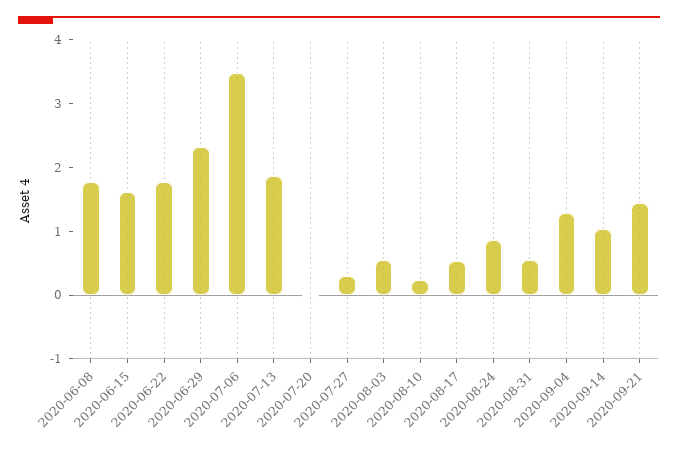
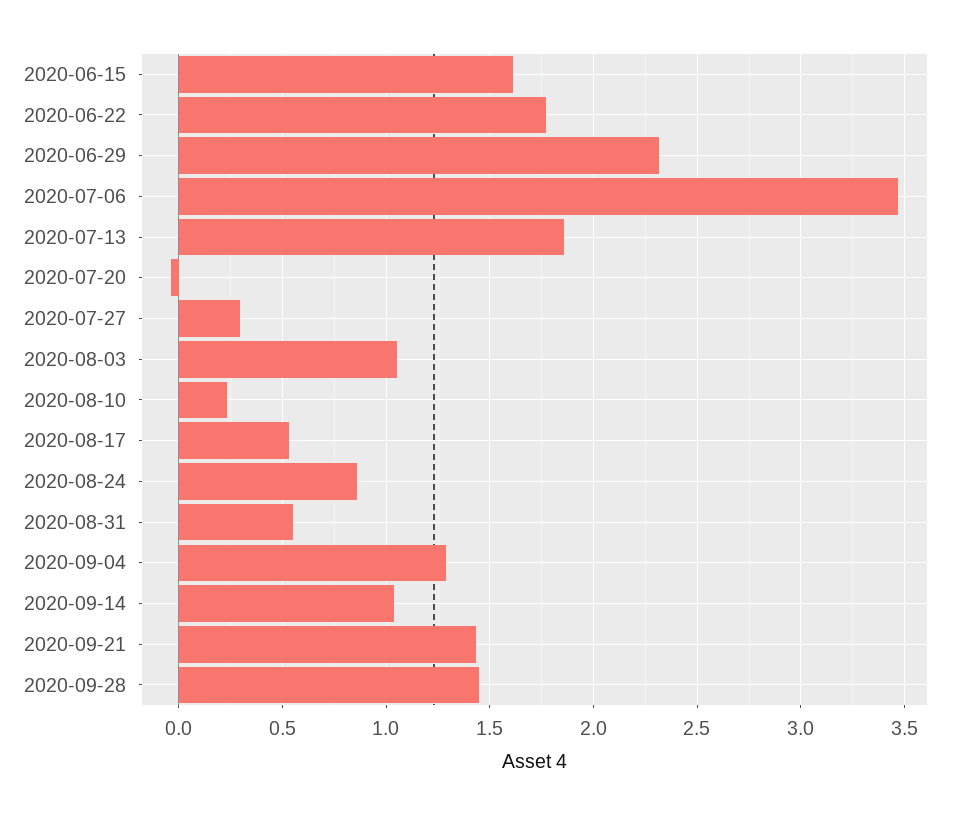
2020-06-08: 1.8 -> none
2020-08-03: 0.6 -> 1.05
2020-09-28: none -> 1.45

